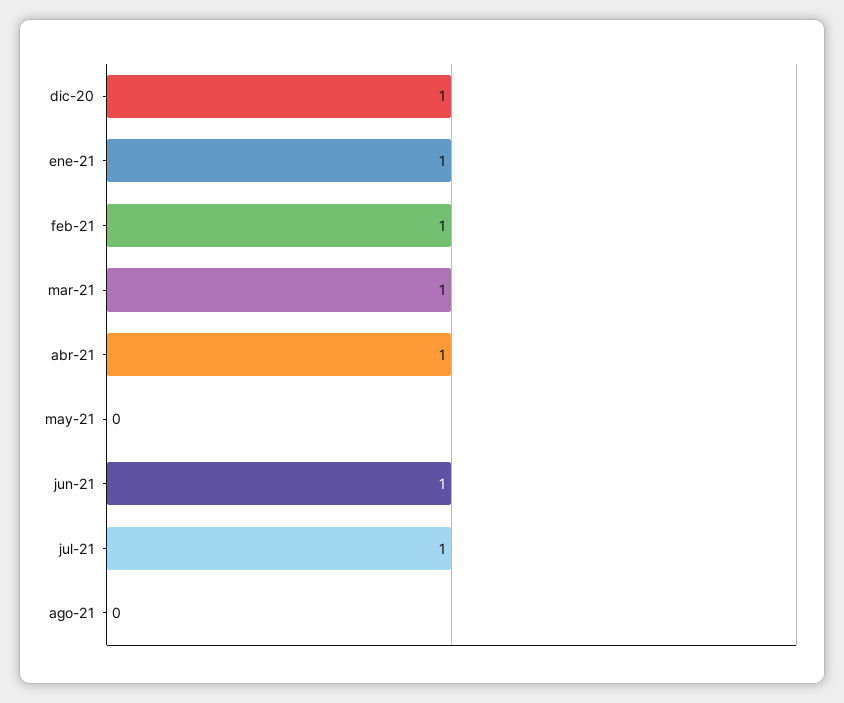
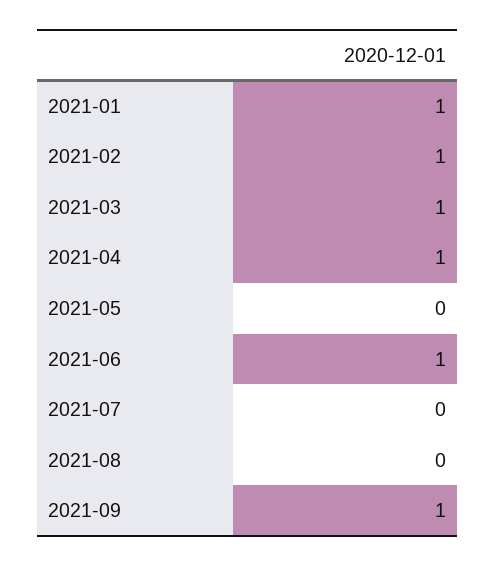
dic-20: 1 -> none
jul-21: 1 -> 0
2021-09: none -> 1

